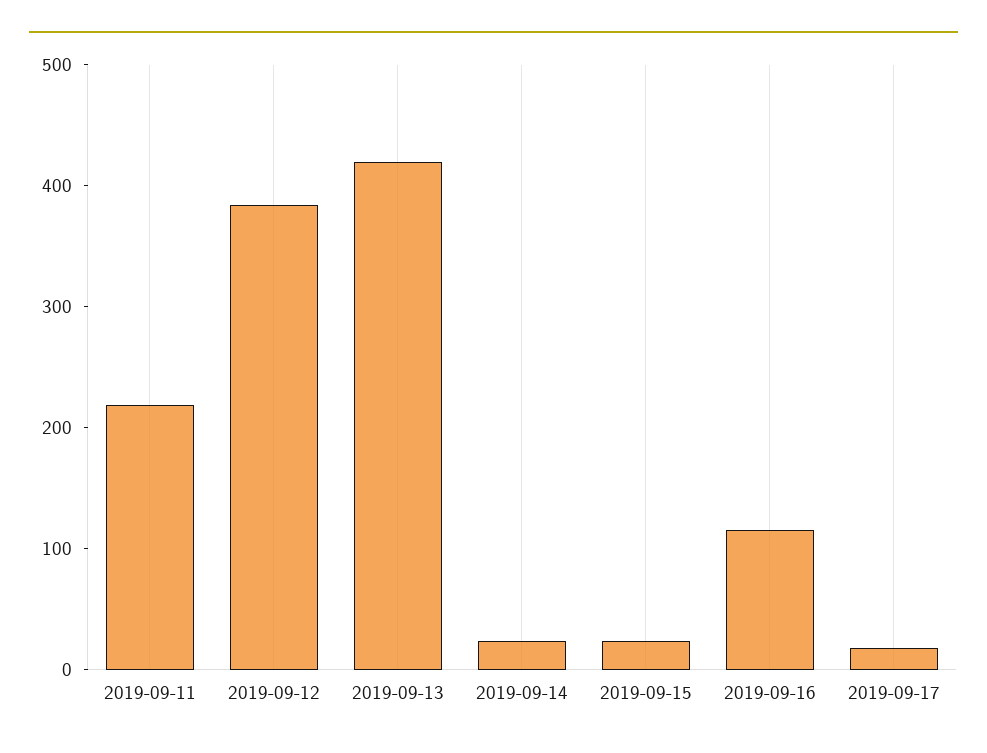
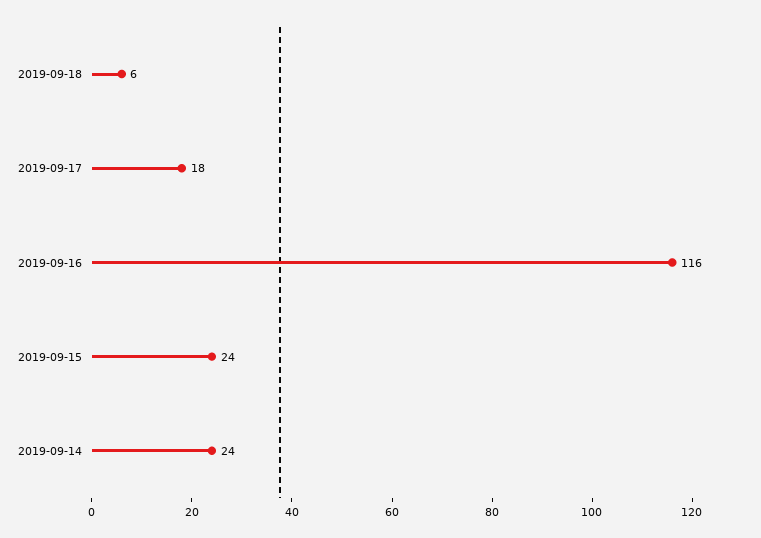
2019-09-11: 220 -> none
2019-09-12: 380 -> none
2019-09-13: 420 -> none
2019-09-18: none -> 6

